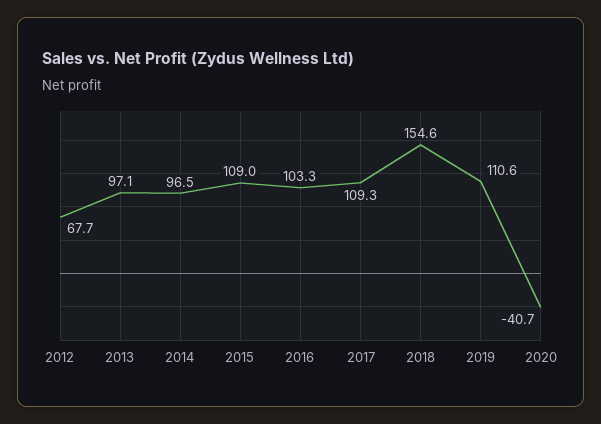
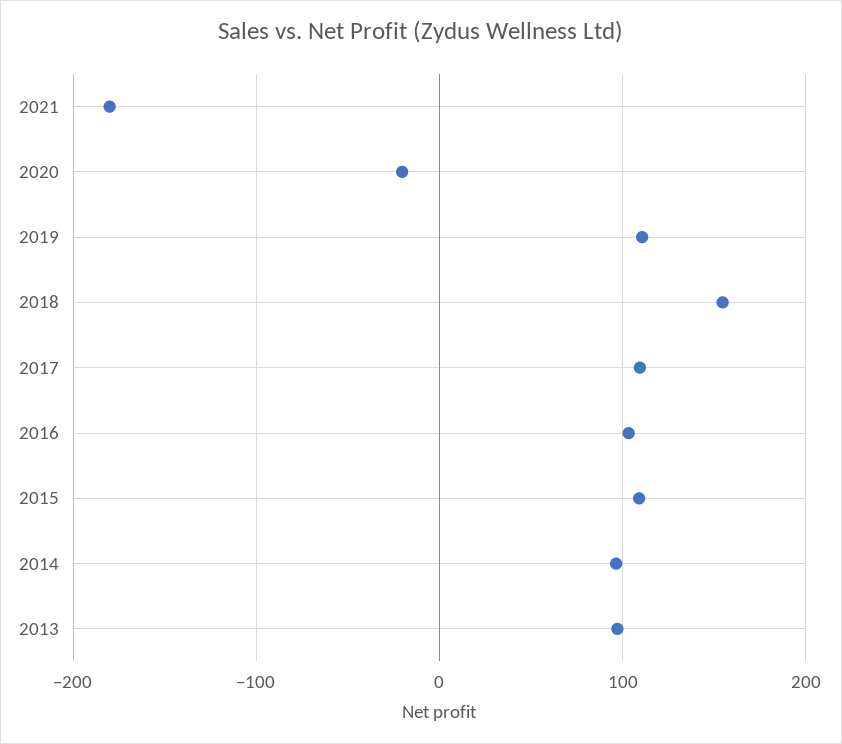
2012: 67.7 -> none
2020: -40.7 -> -20
2021: none -> -180

